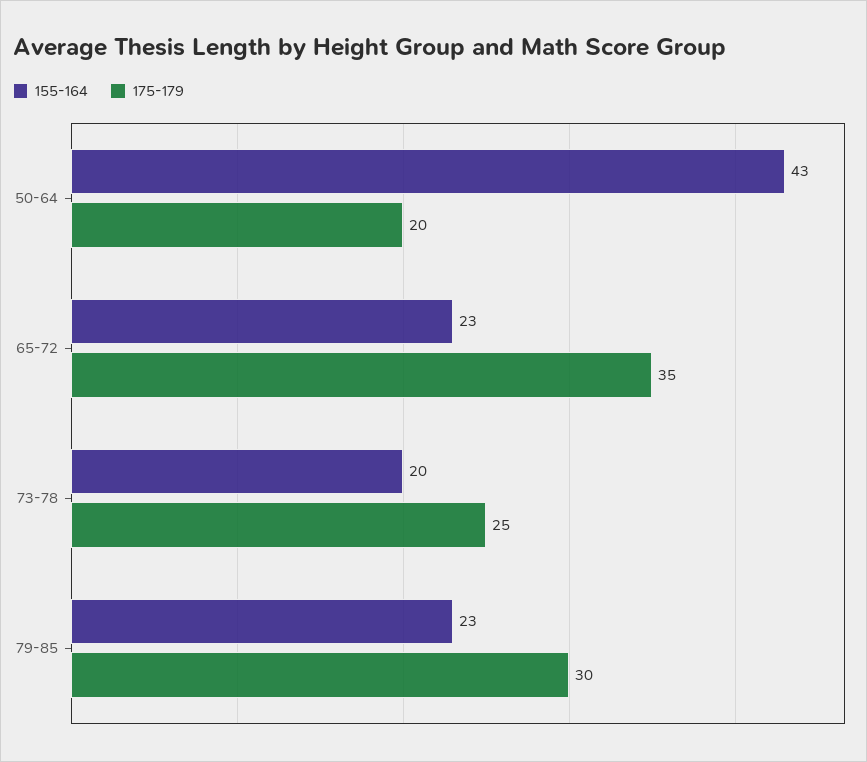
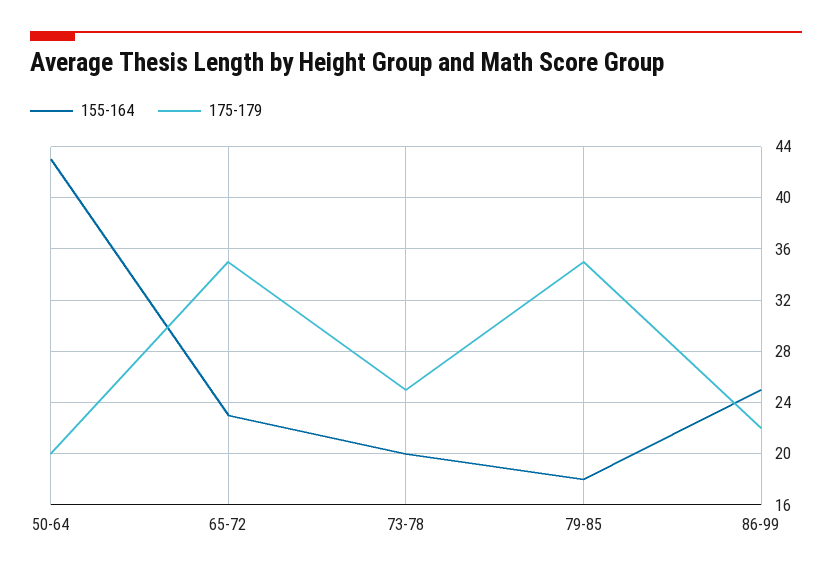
155-164, 79-85: 23 -> 18
175-179, 79-85: 30 -> 35
155-164, 86-99: none -> 25
175-179, 86-99: none -> 22

